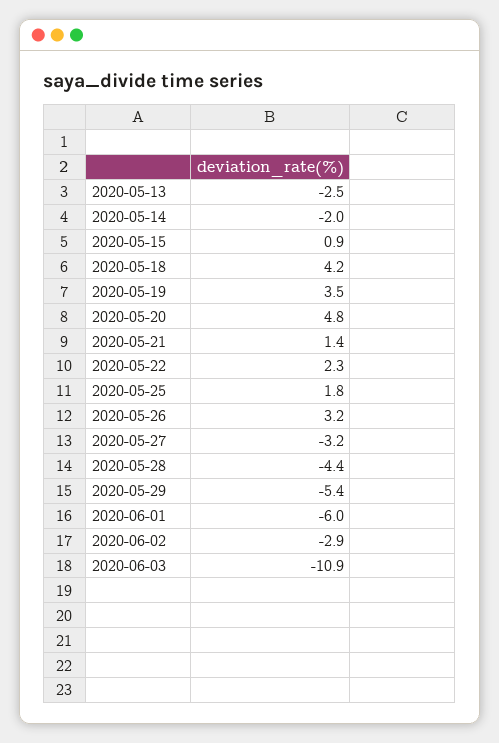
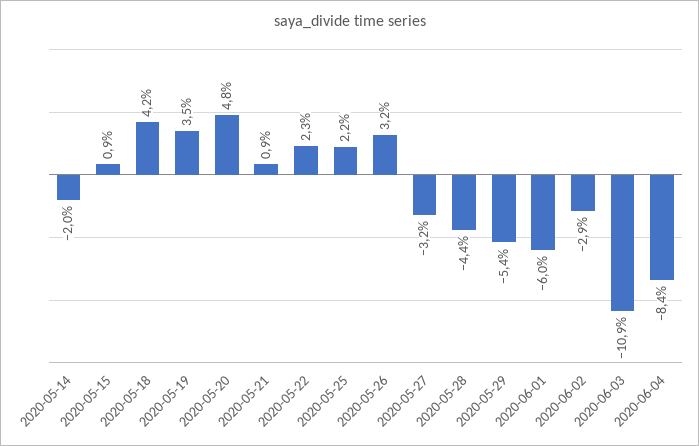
2020-05-13: -2.5 -> none
2020-05-21: 1.4 -> 0.9
2020-05-25: 1.8 -> 2.2
2020-06-04: none -> -8.4

